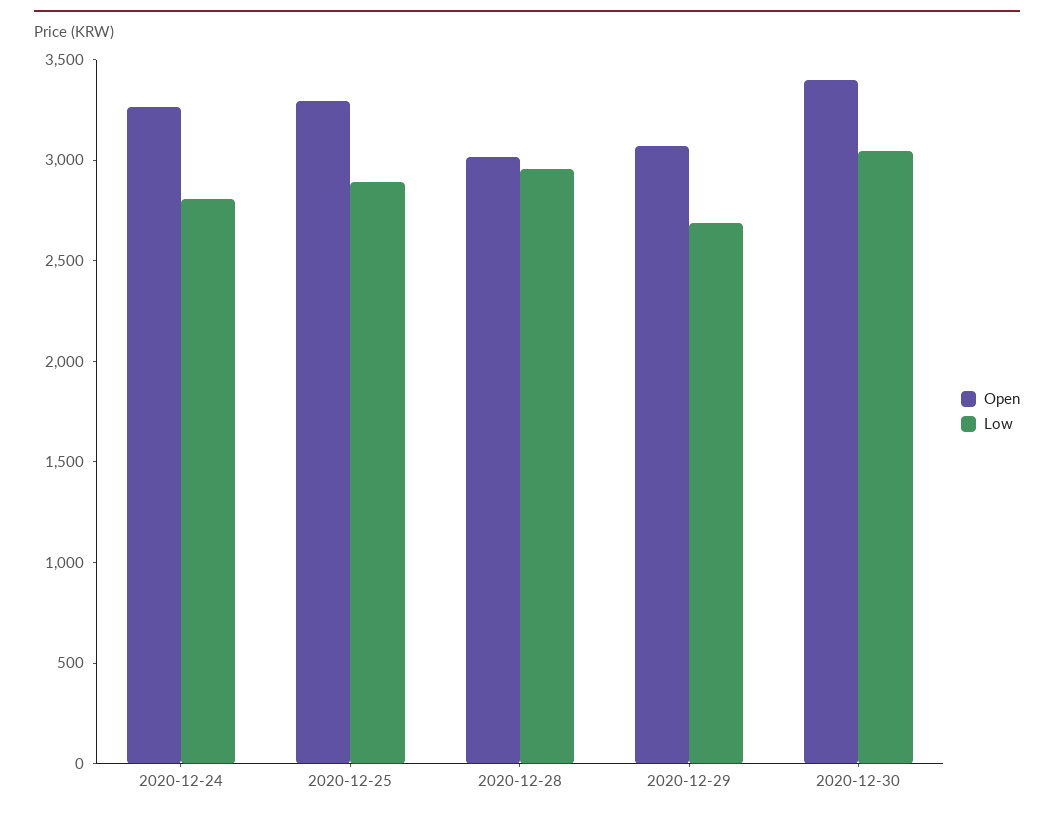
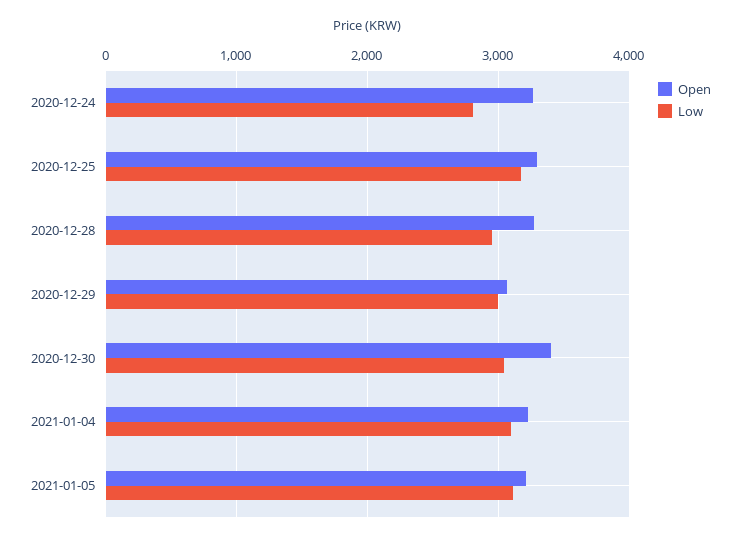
Low, 2020-12-25: 2900 -> 3200
Open, 2020-12-28: 3000 -> 3300
Low, 2020-12-29: 2700 -> 3000
Open, 2021-01-04: none -> 3200
Low, 2021-01-04: none -> 3100
Open, 2021-01-05: none -> 3200
Low, 2021-01-05: none -> 3100

